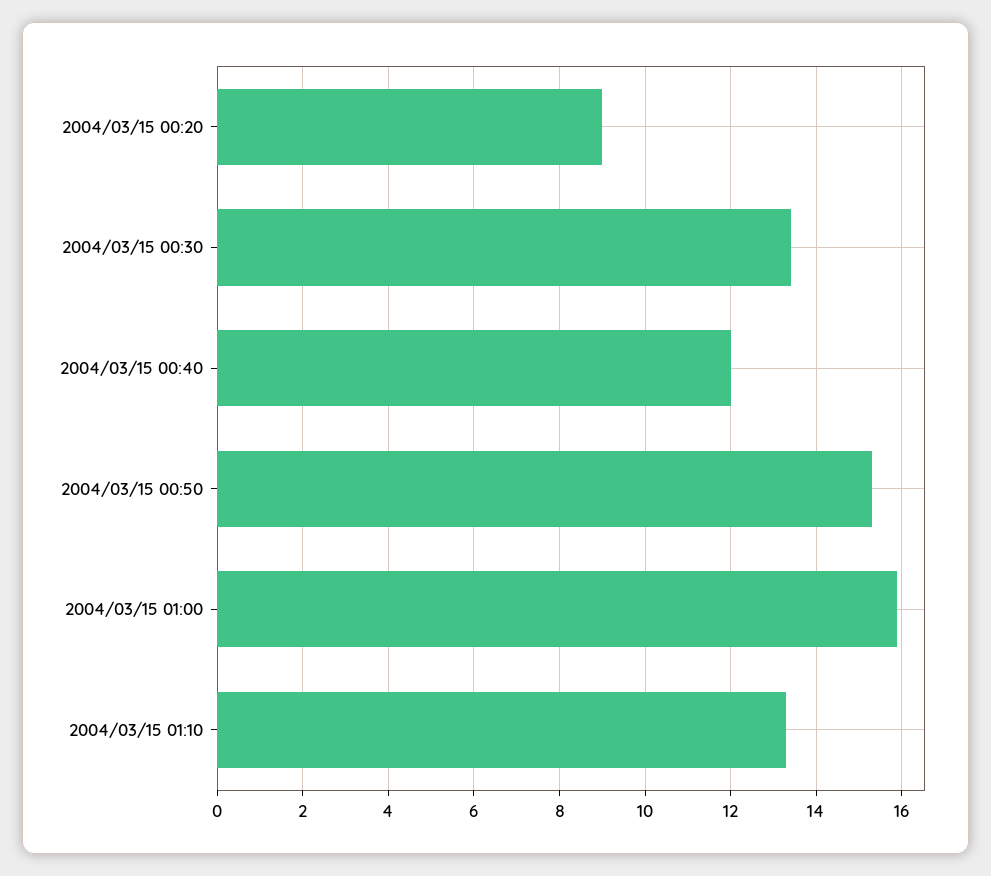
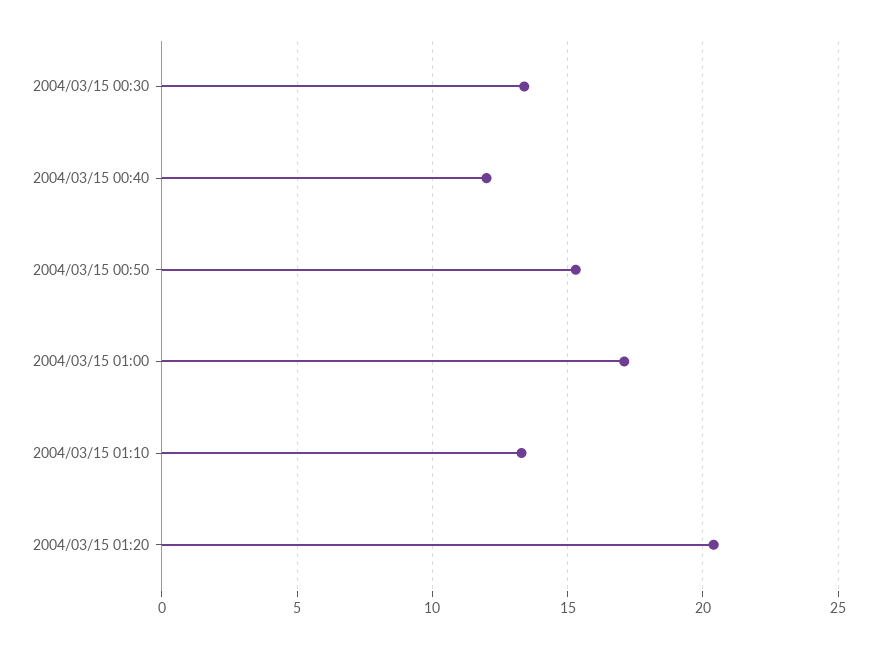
2004/03/15 00:20: 9 -> none
2004/03/15 01:00: 16 -> 17
2004/03/15 01:20: none -> 20.5

